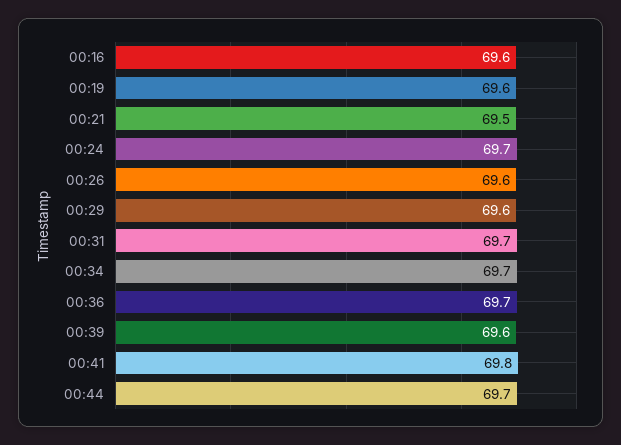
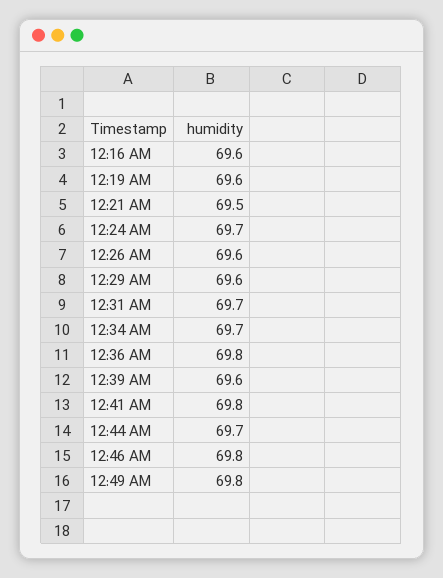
00:36: 69.7 -> 69.8
12:46 AM: none -> 69.8
12:49 AM: none -> 69.8

